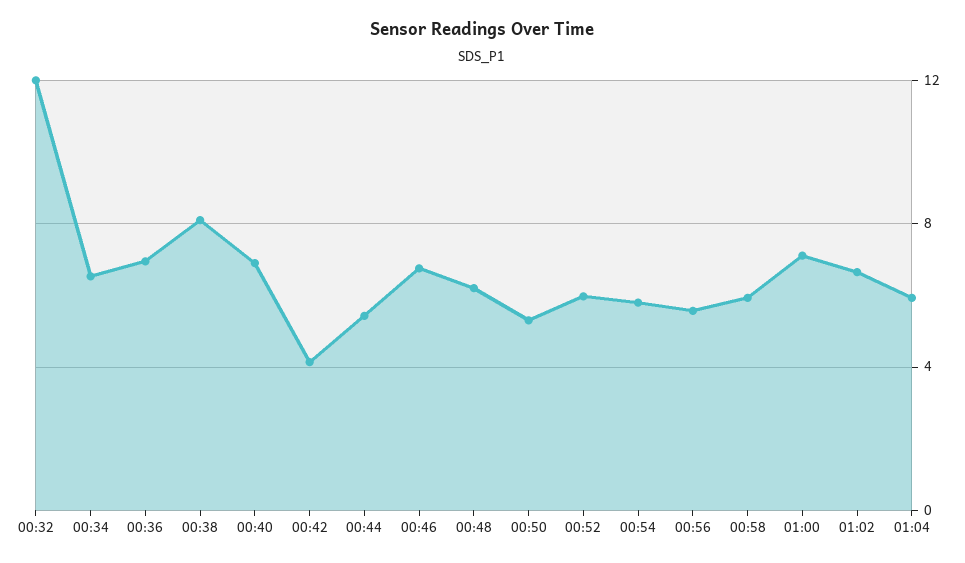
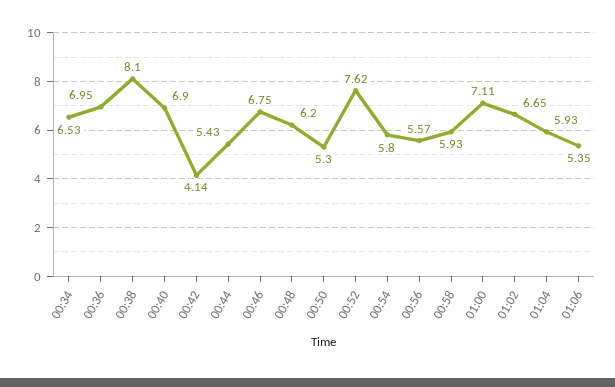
00:32: 12 -> none
00:52: 6 -> 7.62
01:06: none -> 5.35

